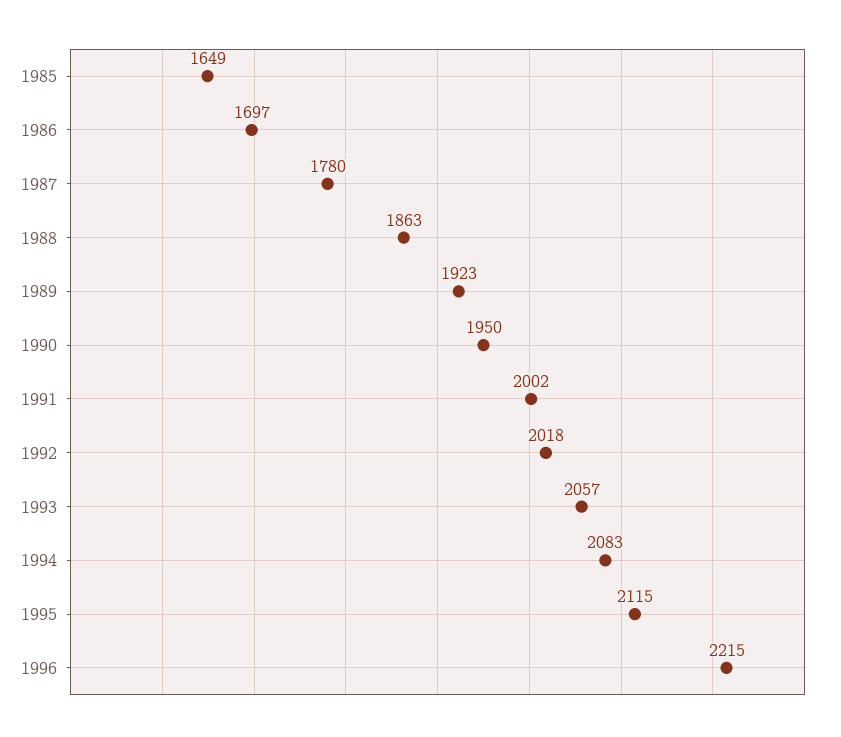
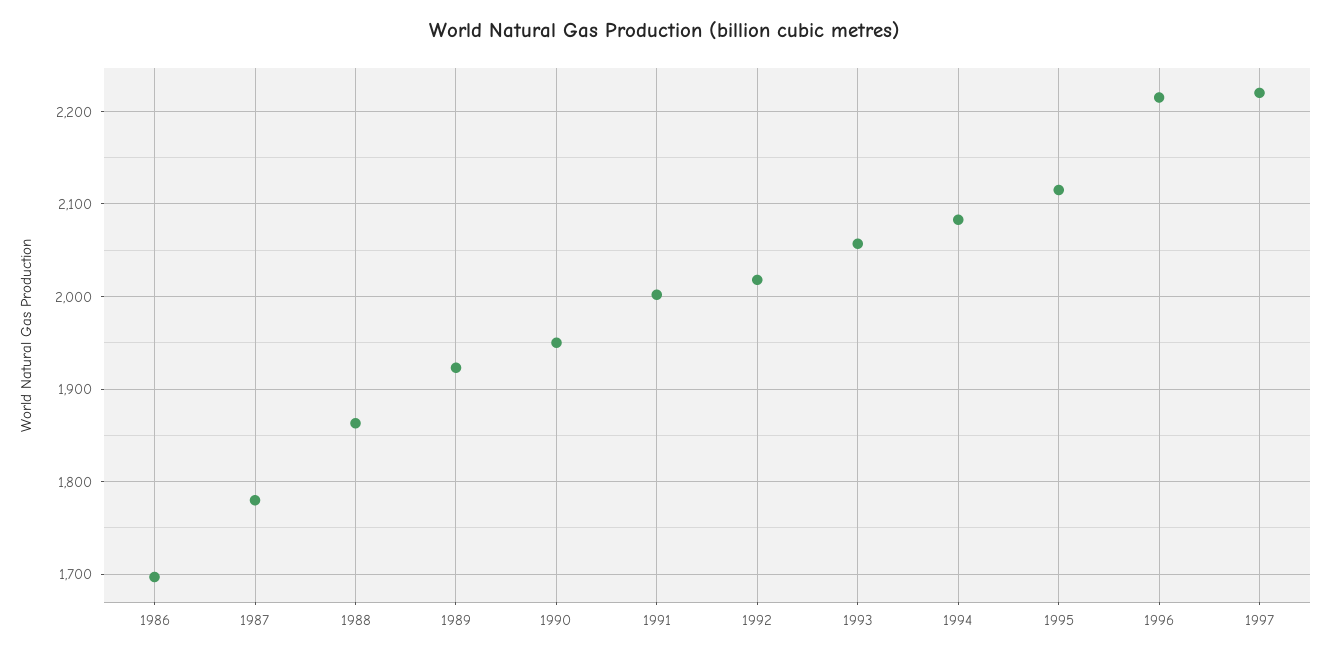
1985: 1649 -> none
1997: none -> 2220

